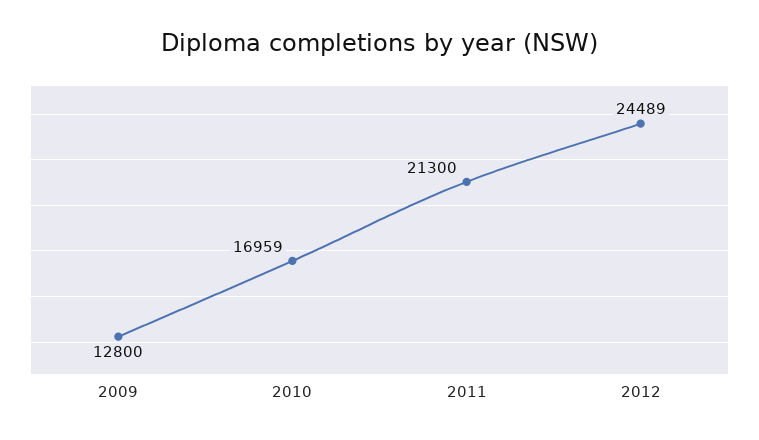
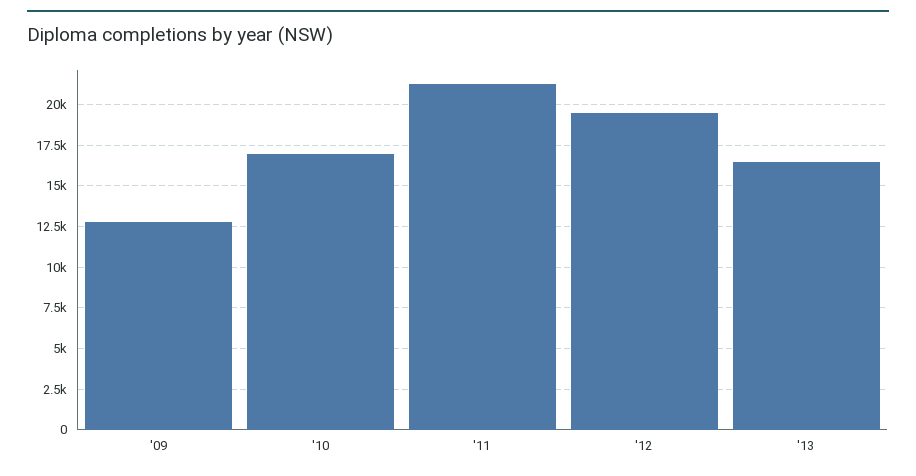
2012: 24489 -> 19500
'13: none -> 16500

